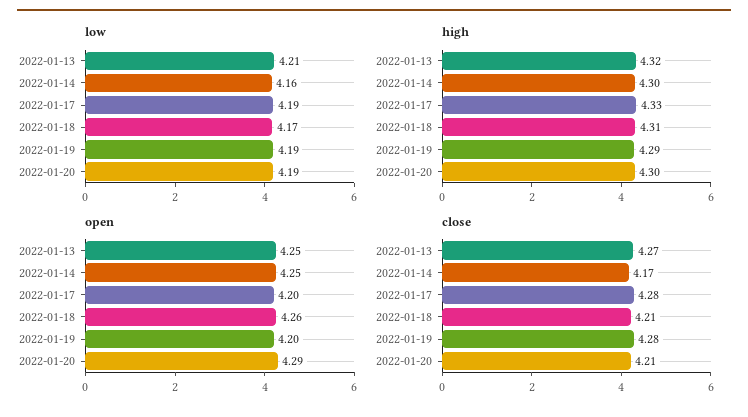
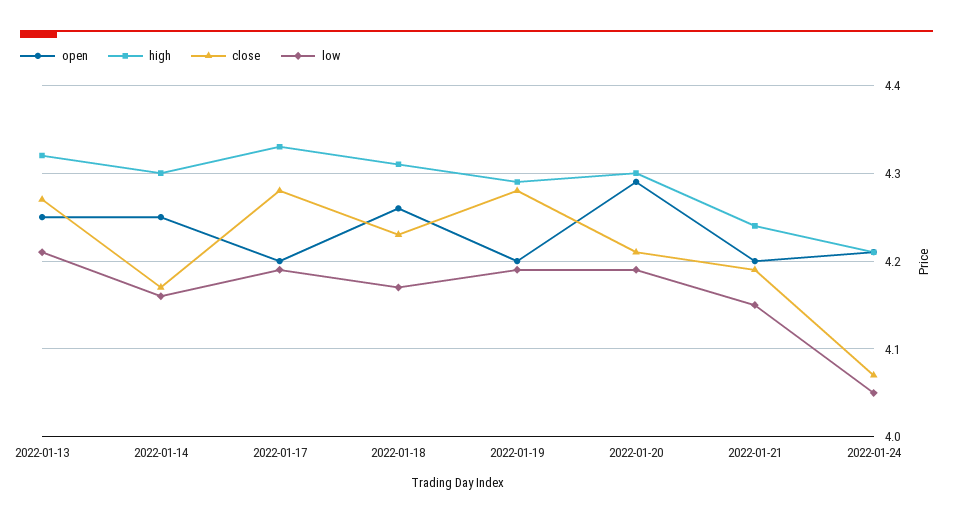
close, 2022-01-18: 4.21 -> 4.23
open, 2022-01-21: none -> 4.2
high, 2022-01-21: none -> 4.24
close, 2022-01-21: none -> 4.19
low, 2022-01-21: none -> 4.15
open, 2022-01-24: none -> 4.21
high, 2022-01-24: none -> 4.21
close, 2022-01-24: none -> 4.07
low, 2022-01-24: none -> 4.05

